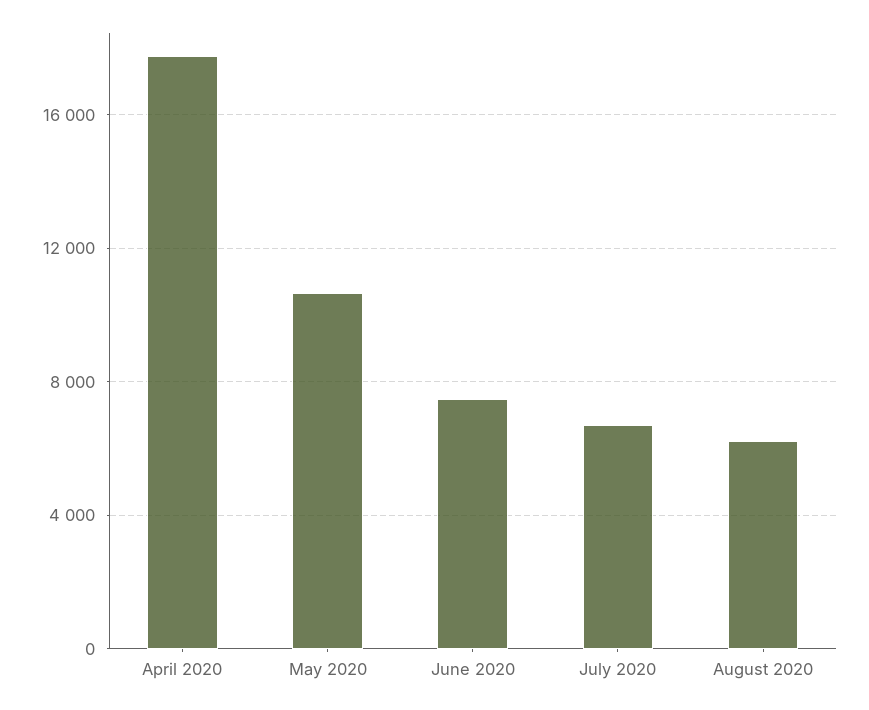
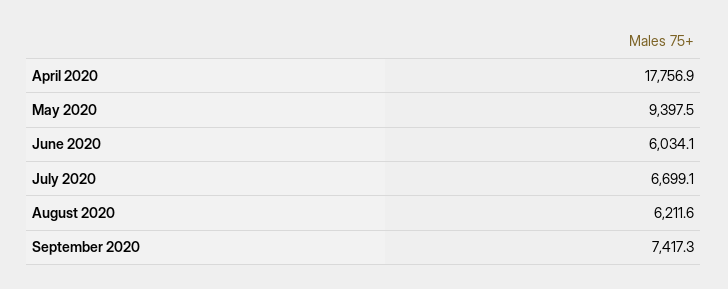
May 2020: 10500 -> 9397.5
June 2020: 7500 -> 6034.1
September 2020: none -> 7417.3

